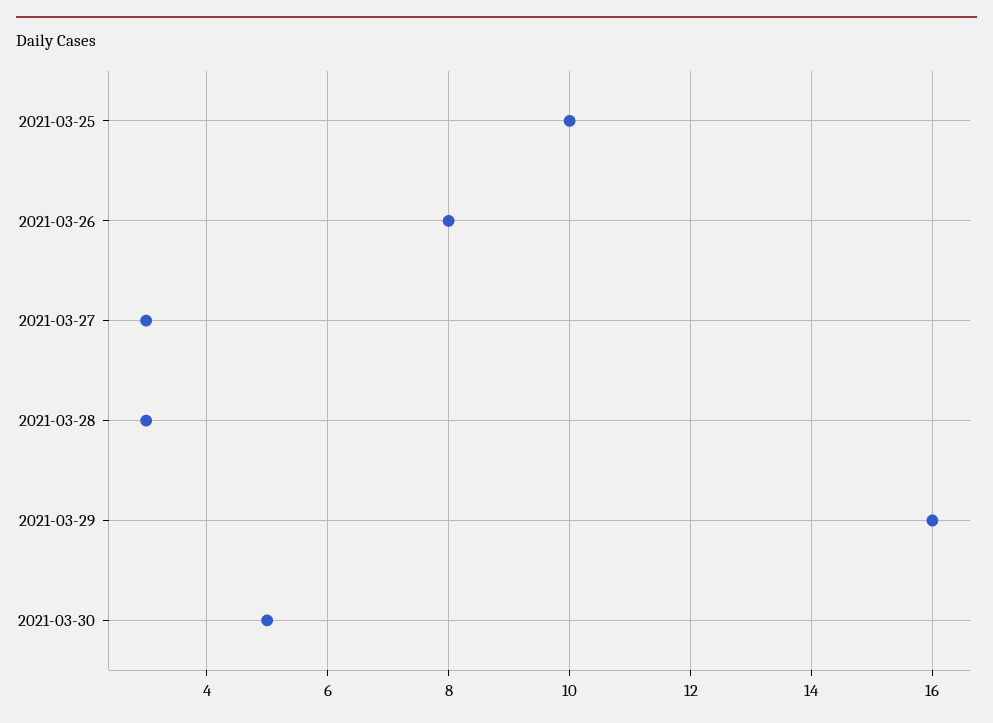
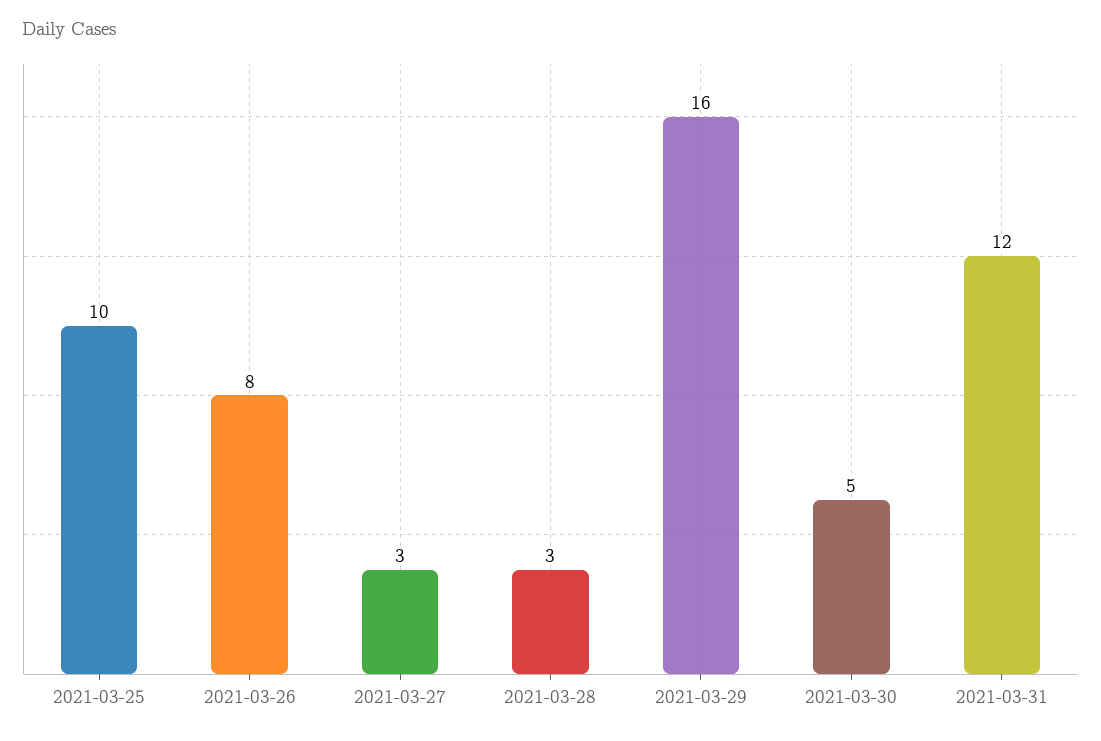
2021-03-31: none -> 12

